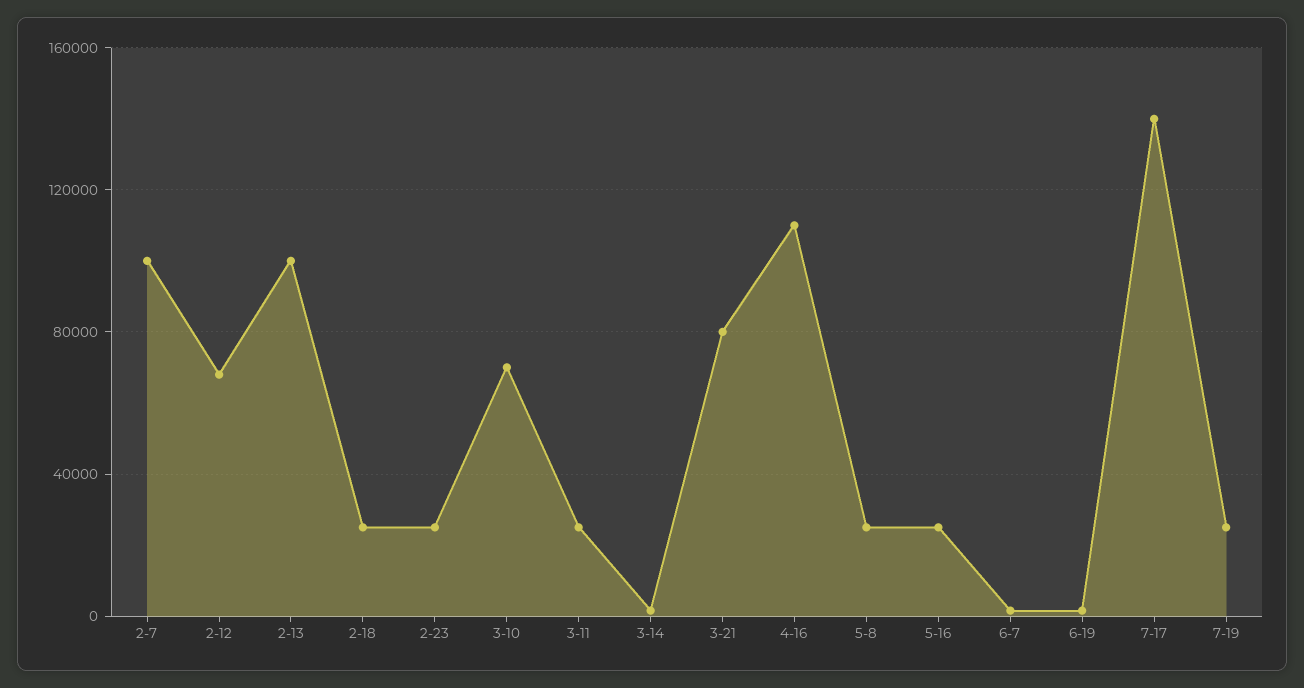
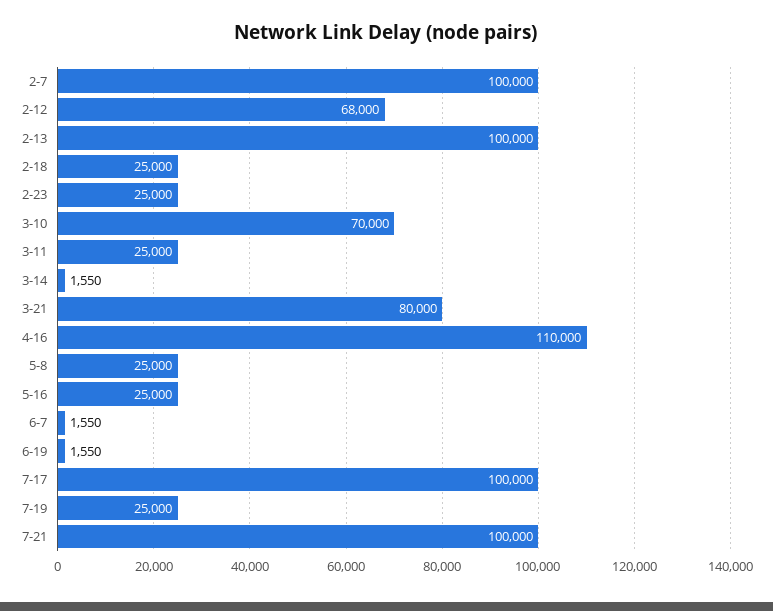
7-17: 140000 -> 100000
7-21: none -> 100000

